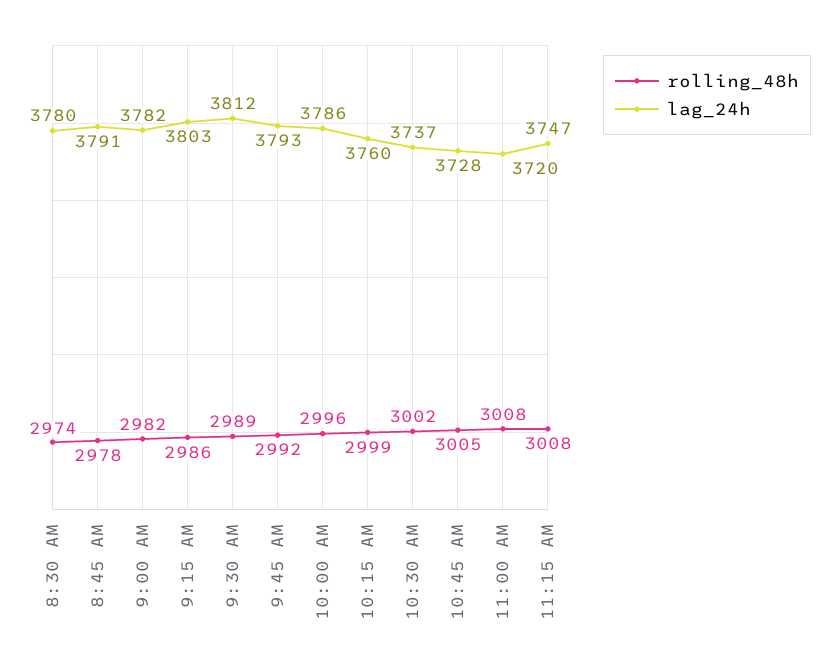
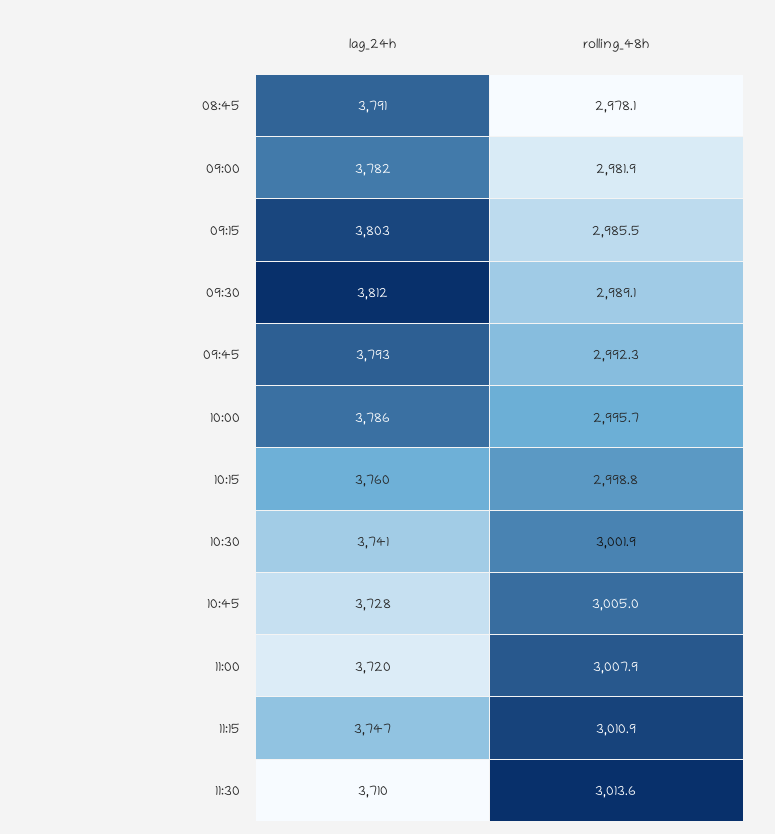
rolling_48h, 8:30 AM: 2974 -> none
lag_24h, 8:30 AM: 3780 -> none
lag_24h, 10:30 AM: 3737 -> 3741
rolling_48h, 11:15 AM: 3008 -> 3010.9
lag_24h, 11:30: none -> 3710
rolling_48h, 11:30: none -> 3013.6

